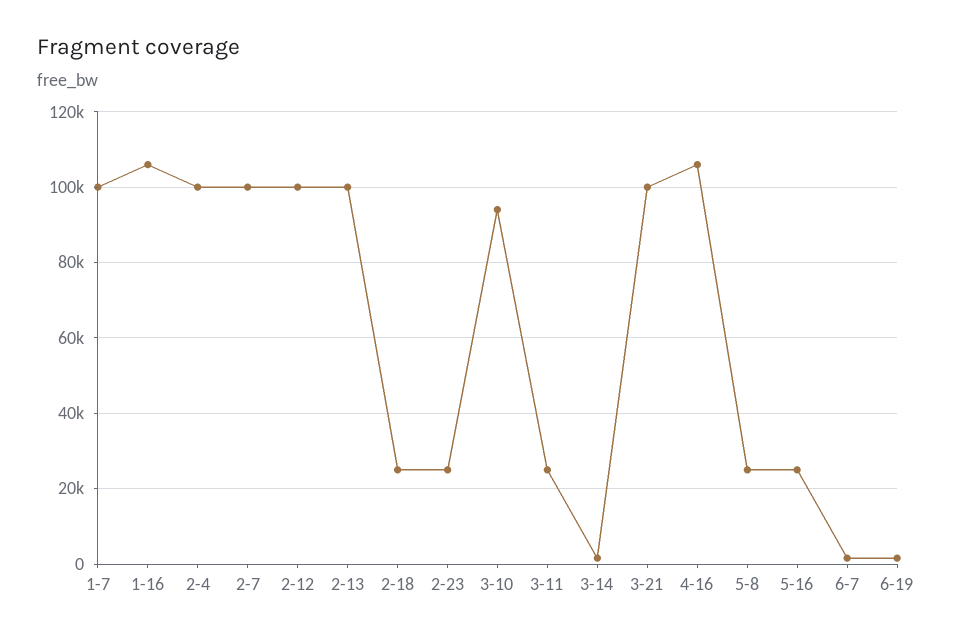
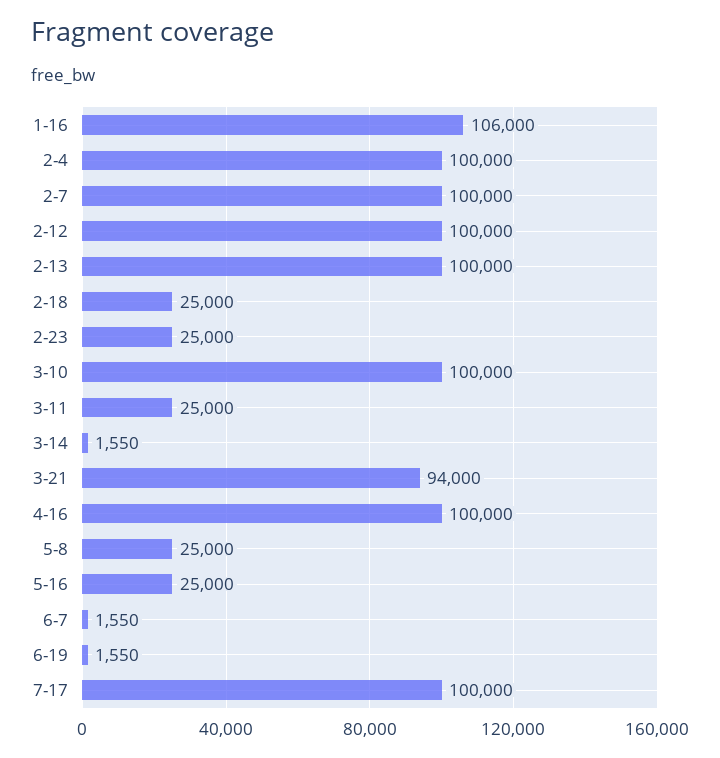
1-7: 100000 -> none
3-10: 94000 -> 100000
3-21: 100000 -> 94000
4-16: 106000 -> 100000
7-17: none -> 100000

